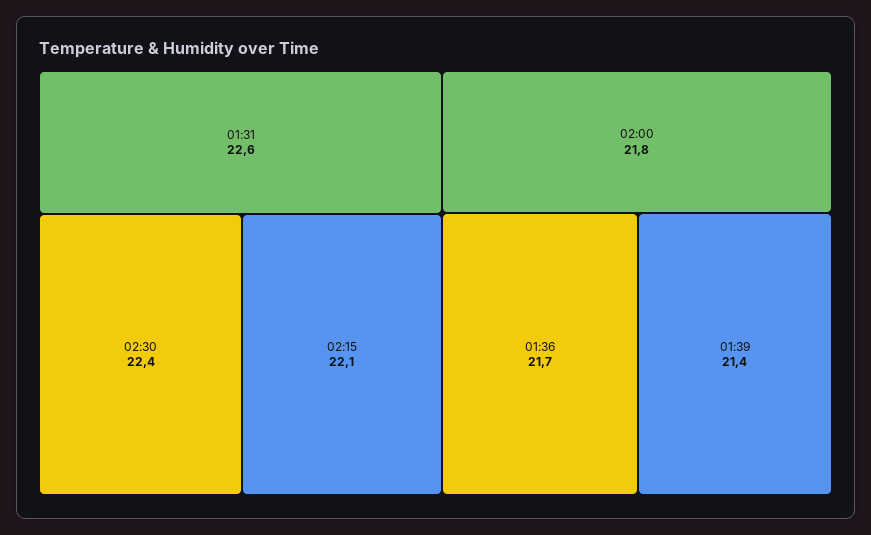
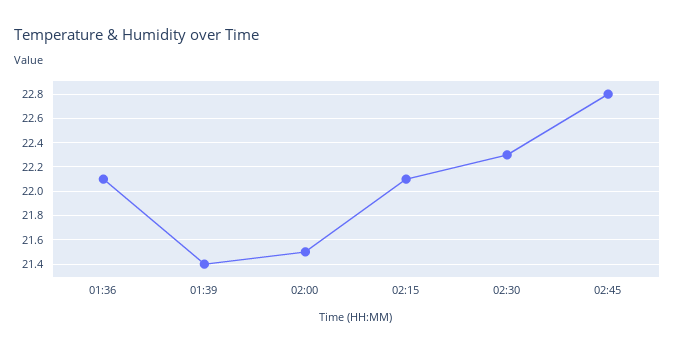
01:31: 22.6 -> none
02:30: 22.4 -> 22.3
02:00: 21.8 -> 21.5
01:36: 21.7 -> 22.1
02:45: none -> 22.8

